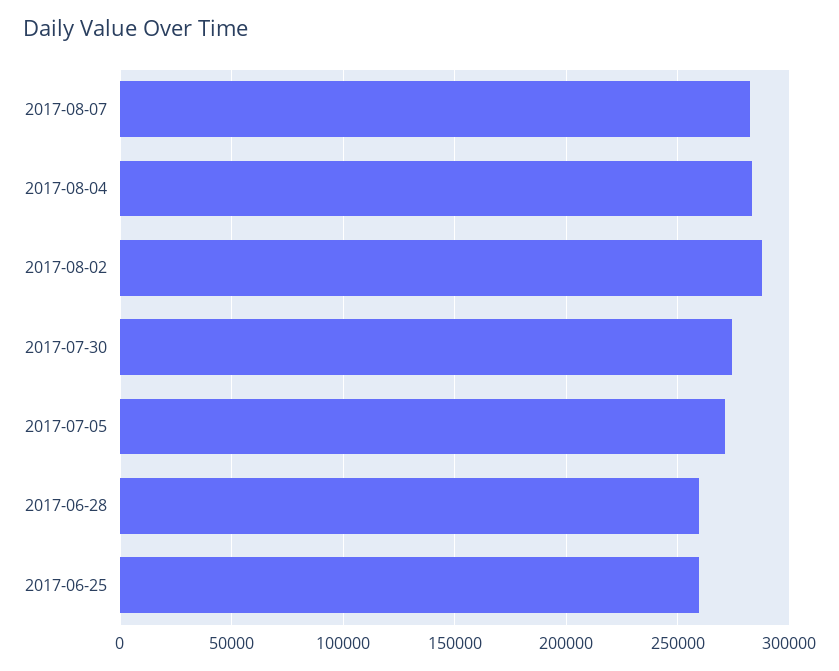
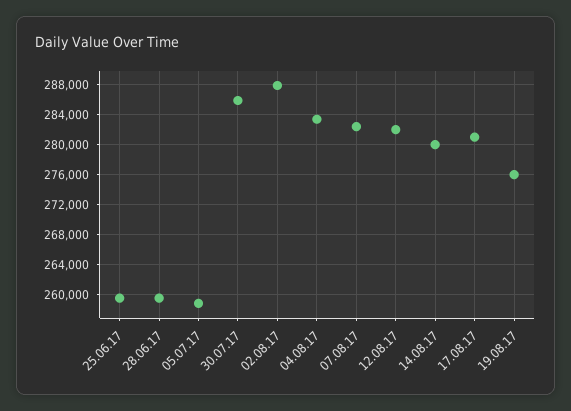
2017-07-30: 275000 -> 286000
2017-07-05: 270000 -> 259000
12.08.17: none -> 282000
14.08.17: none -> 280000
17.08.17: none -> 281000
19.08.17: none -> 276000

